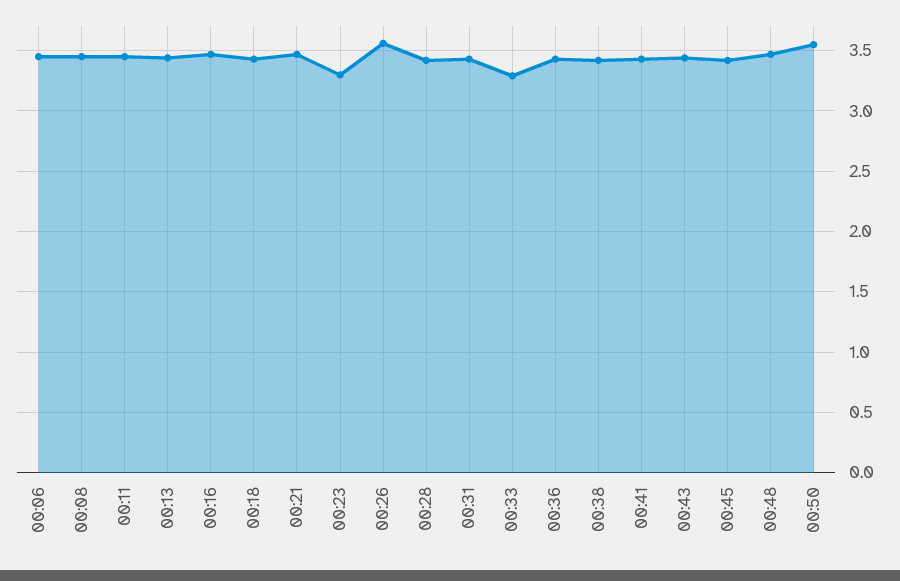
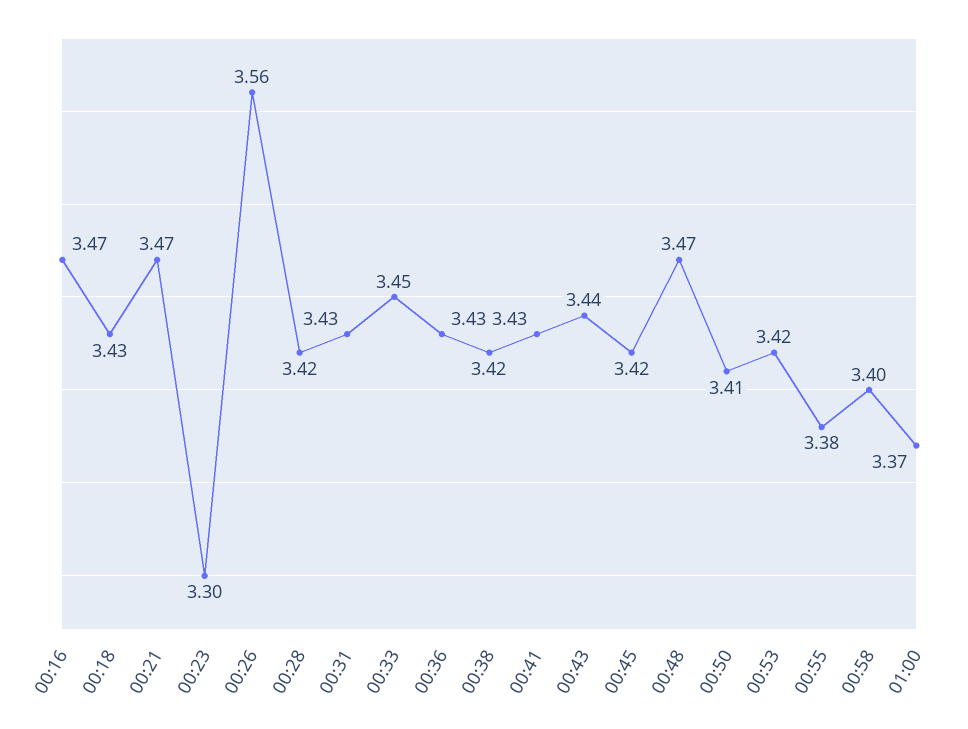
00:06: 3.45 -> none
00:08: 3.45 -> none
00:11: 3.45 -> none
00:13: 3.45 -> none
00:33: 3.3 -> 3.45
00:50: 3.55 -> 3.41
00:53: none -> 3.42
00:55: none -> 3.38
00:58: none -> 3.4
01:00: none -> 3.37

